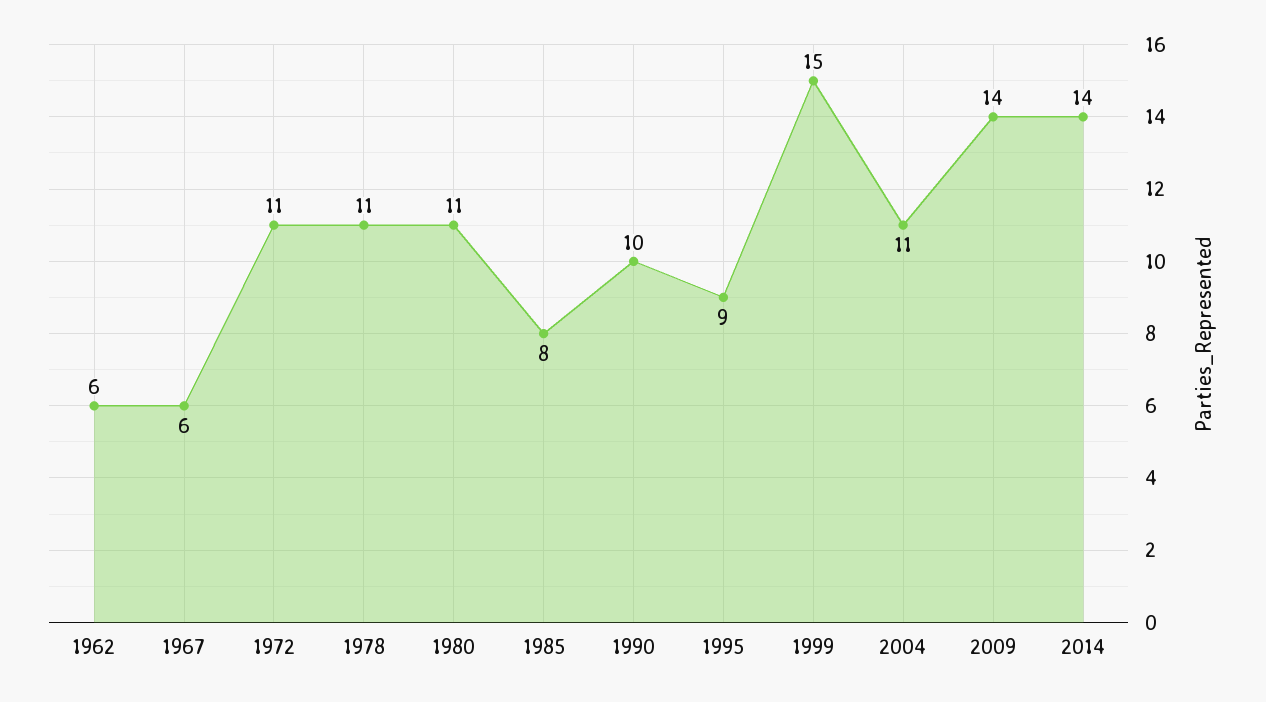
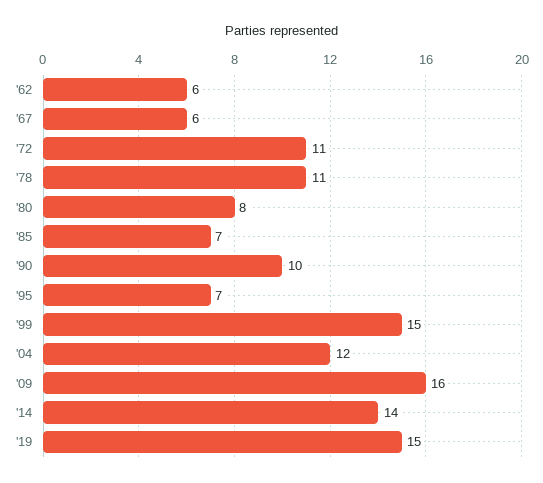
1980: 11 -> 8
1985: 8 -> 7
1995: 9 -> 7
2004: 11 -> 12
2009: 14 -> 16
'19: none -> 15

